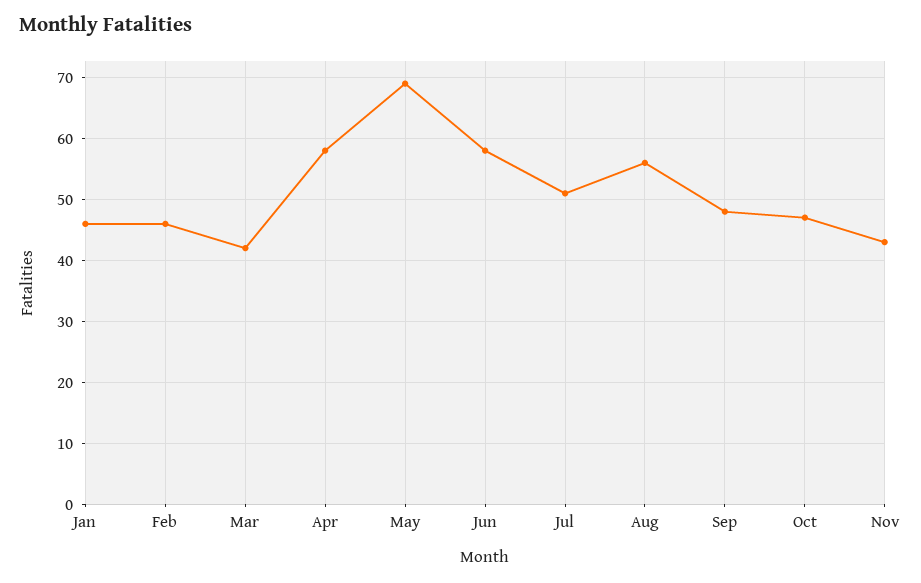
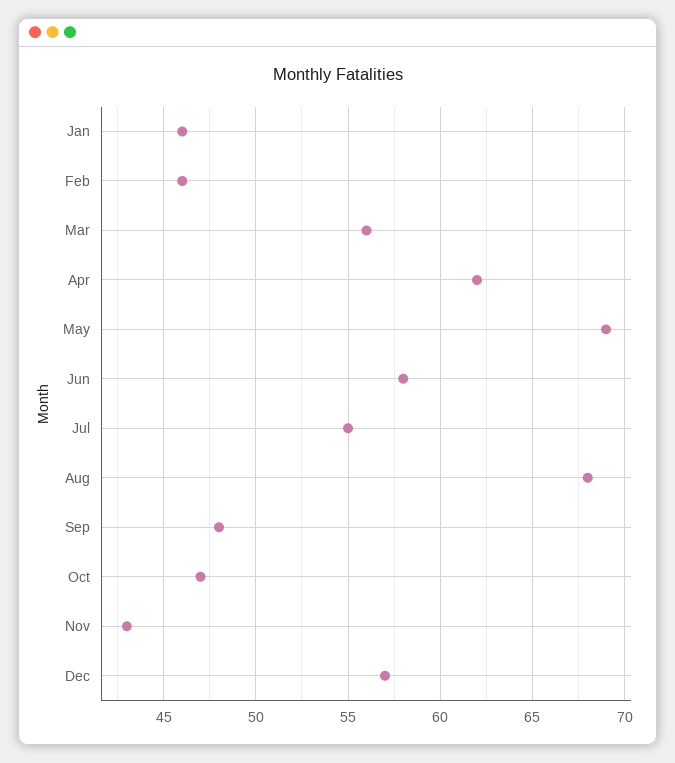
Mar: 42 -> 56
Apr: 58 -> 62
Jul: 51 -> 55
Aug: 56 -> 68
Dec: none -> 57

